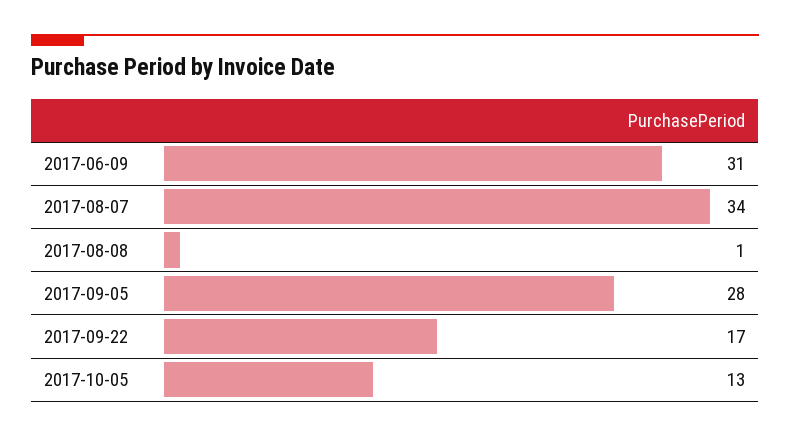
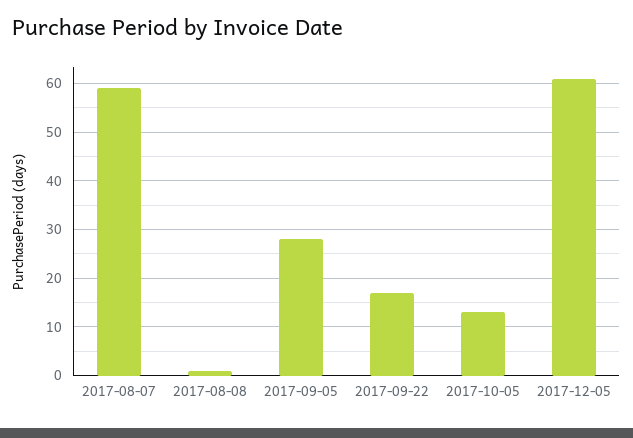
2017-06-09: 31 -> none
2017-08-07: 34 -> 60
2017-12-05: none -> 60

